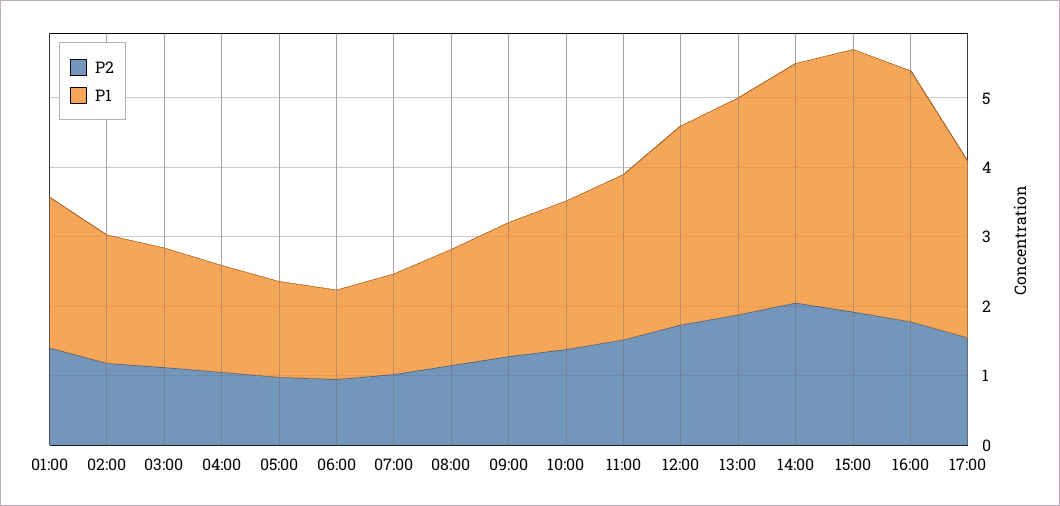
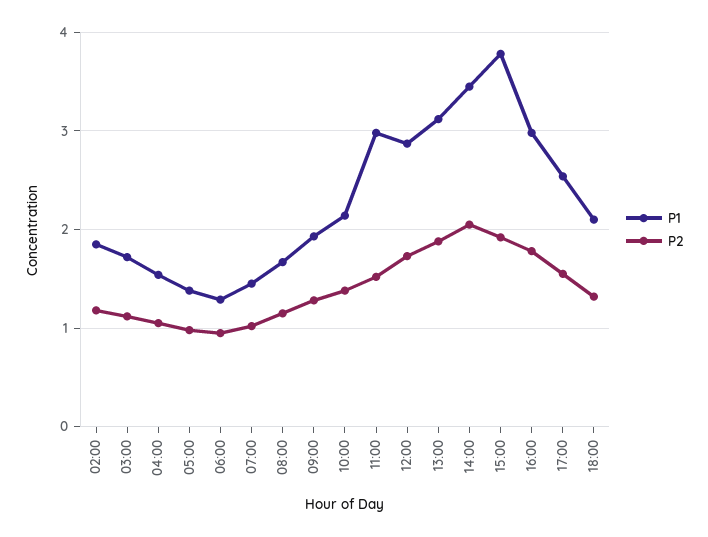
P2, 01:00: 1.4 -> none
P1, 01:00: 2.2 -> none
P1, 11:00: 2.4 -> 3
P1, 16:00: 3.6 -> 3
P1, 18:00: none -> 2.1
P2, 18:00: none -> 1.3

